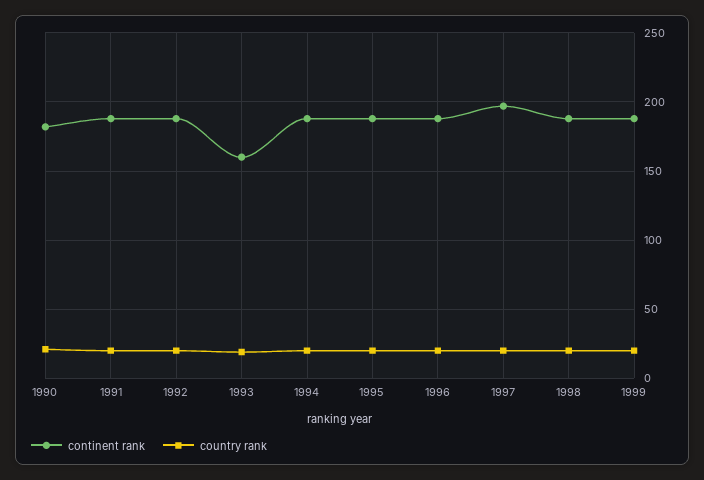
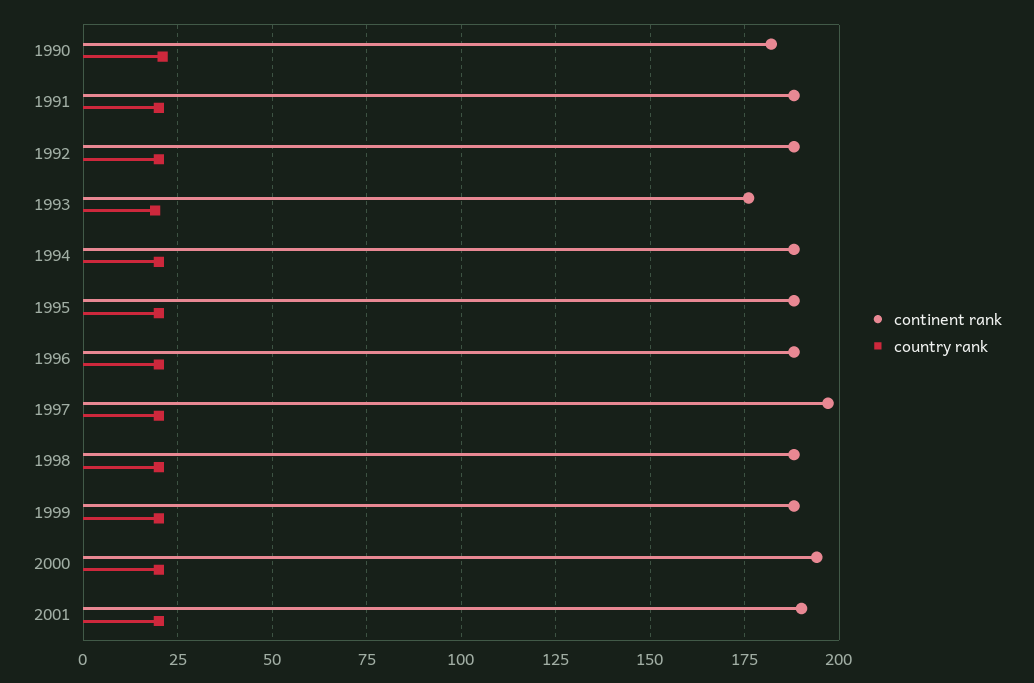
continent rank, 1993: 160 -> 175
continent rank, 2000: none -> 195
country rank, 2000: none -> 20
continent rank, 2001: none -> 190
country rank, 2001: none -> 20

